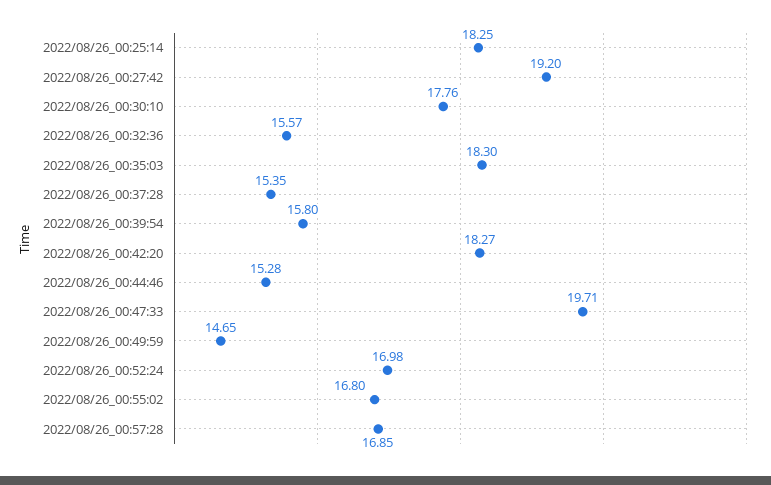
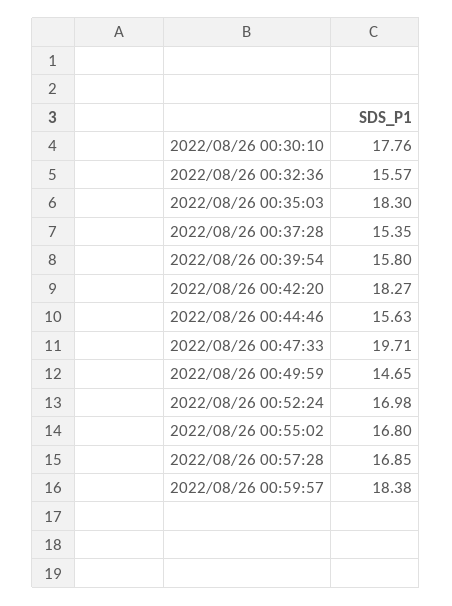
2022/08/26_00:25:14: 18.25 -> none
2022/08/26_00:27:42: 19.2 -> none
2022/08/26_00:44:46: 15.28 -> 15.63
2022/08/26 00:59:57: none -> 18.38

